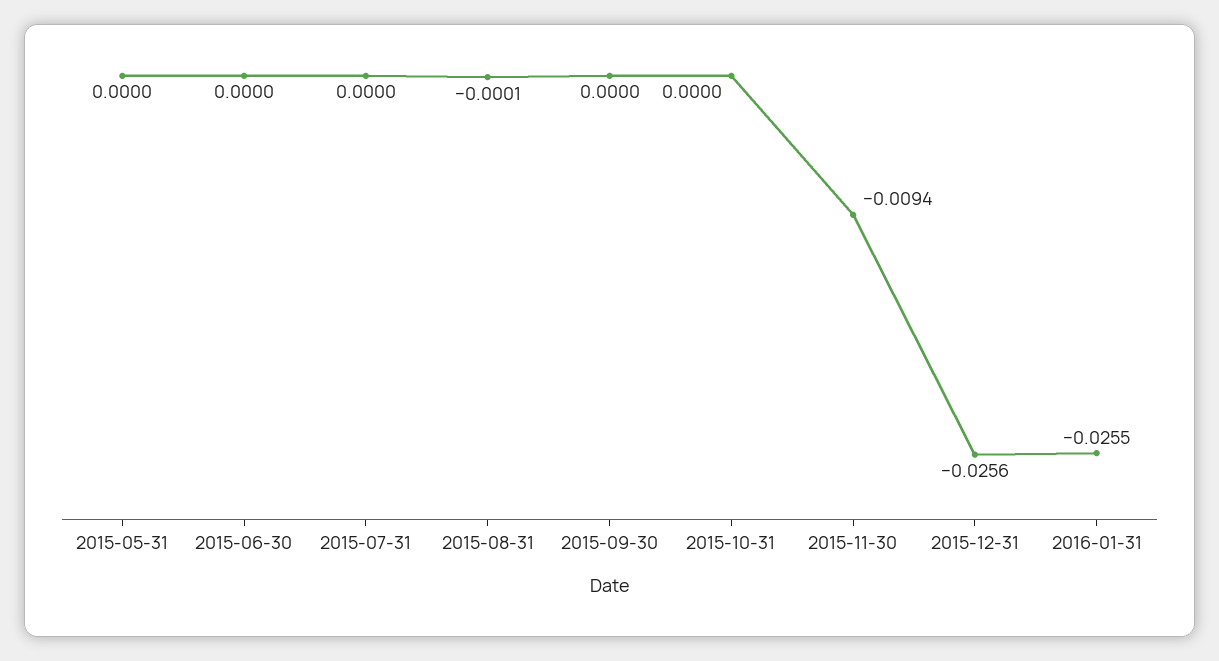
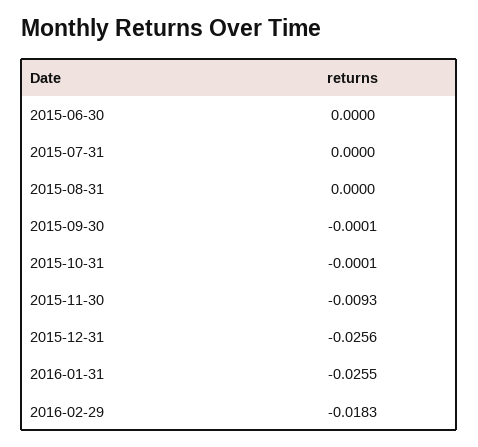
2015-05-31: 0 -> none
2015-08-31: -0.0001 -> 0
2015-09-30: 0 -> -0.0001
2015-10-31: 0 -> -0.0001
2015-11-30: -0.0094 -> -0.0093
2016-02-29: none -> -0.0183

